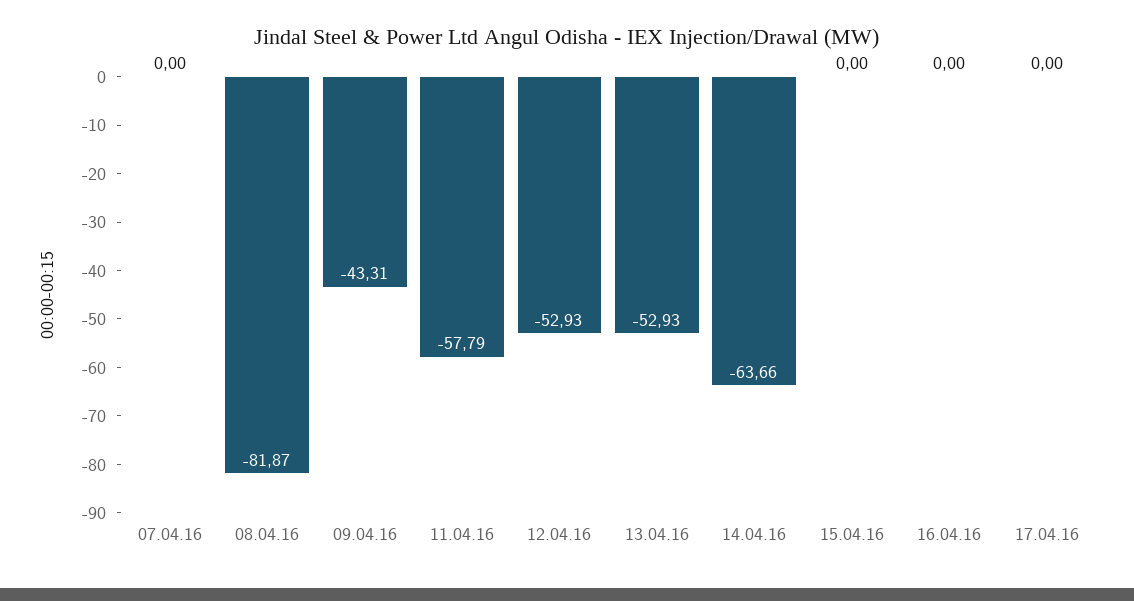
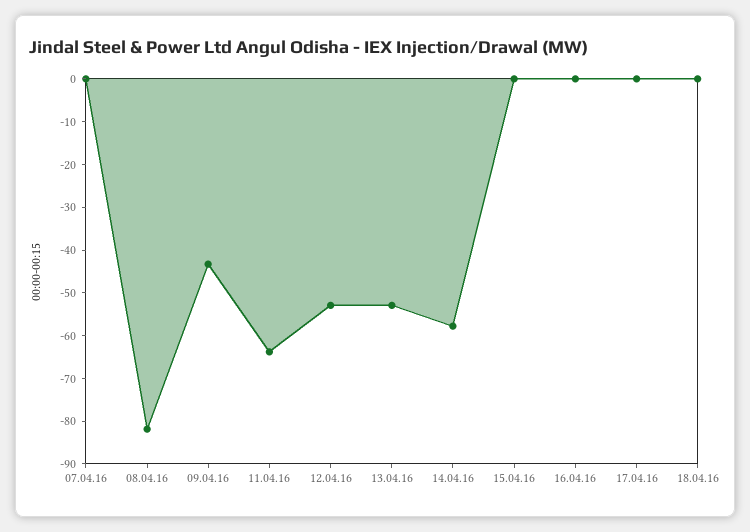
11.04.16: -57.79 -> -64
14.04.16: -63.66 -> -58
18.04.16: none -> 0

